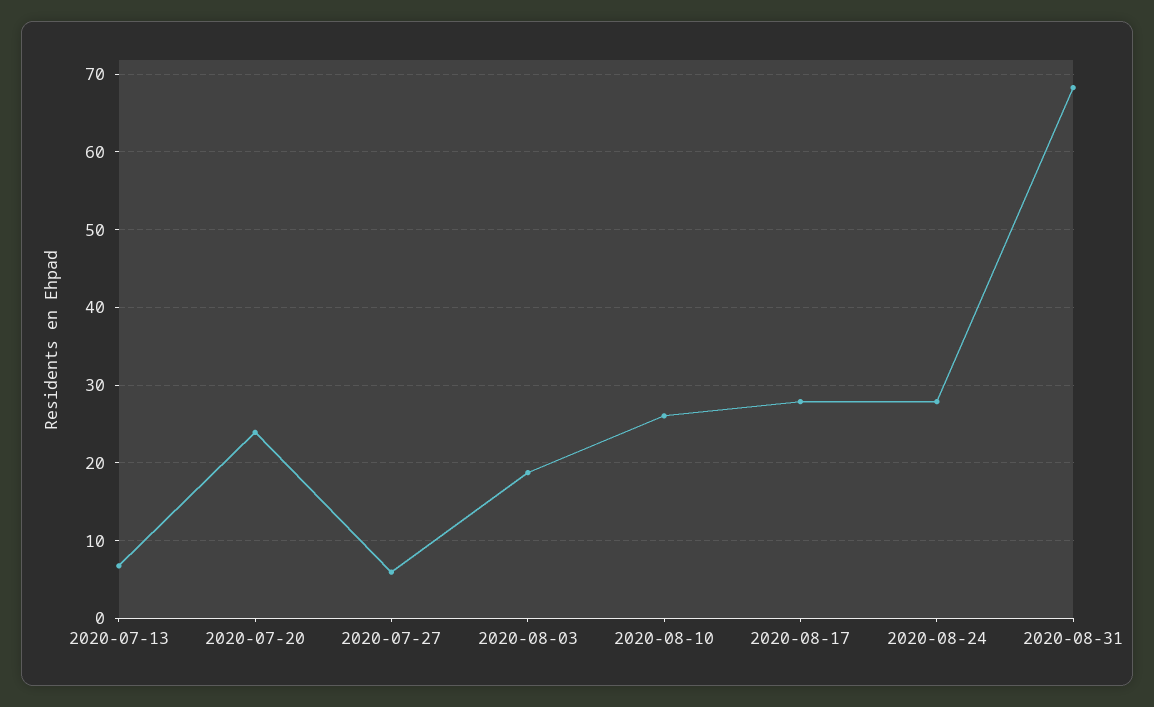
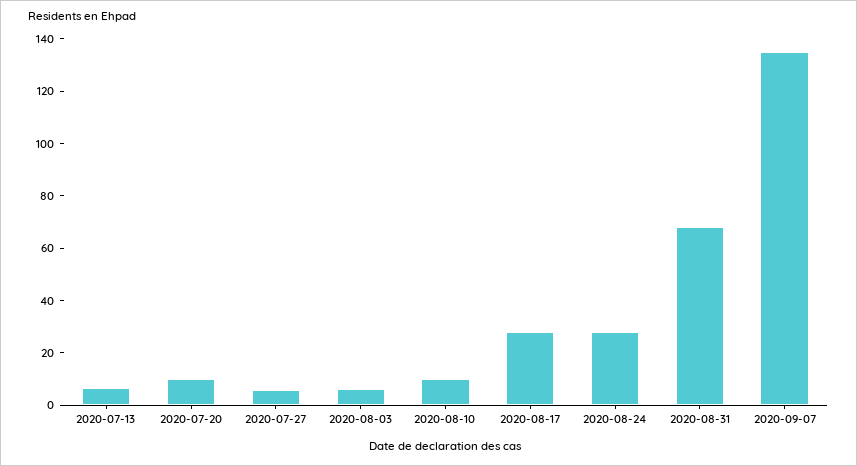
2020-07-20: 24 -> 10
2020-08-03: 19 -> 5
2020-08-10: 26 -> 10
2020-09-07: none -> 135

